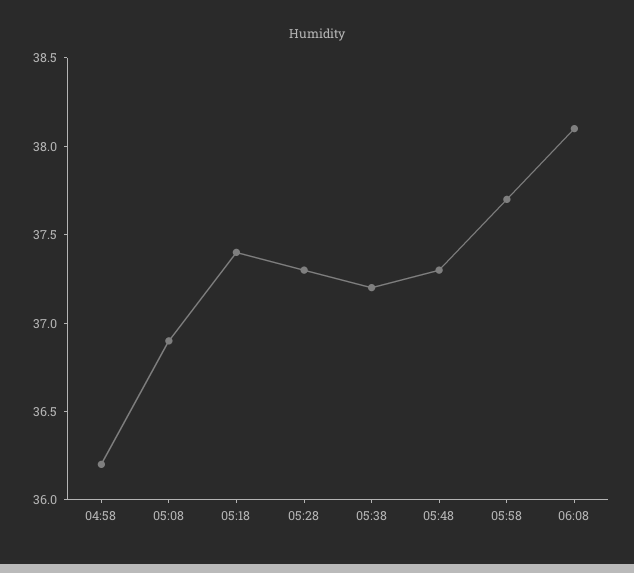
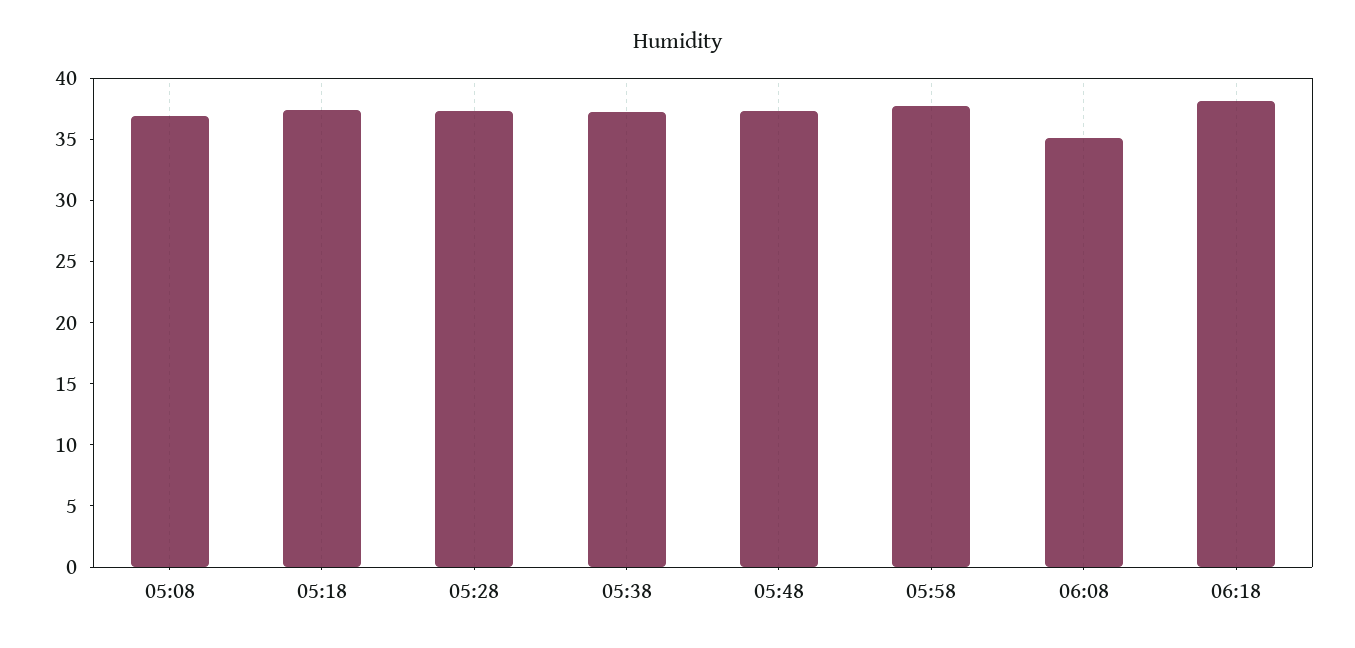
04:58: 36.2 -> none
06:08: 38.1 -> 35
06:18: none -> 38

